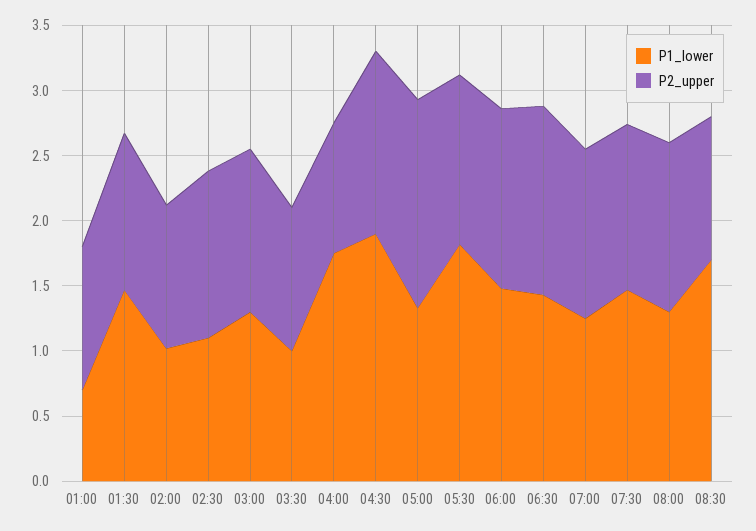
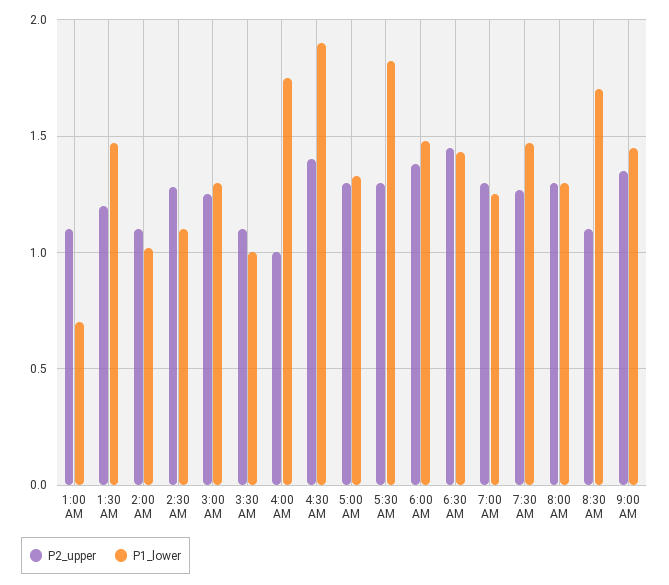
P2_upper, 05:00: 1.6 -> 1.3
P2_upper, 9:00 AM: none -> 1.35
P1_lower, 9:00 AM: none -> 1.45

